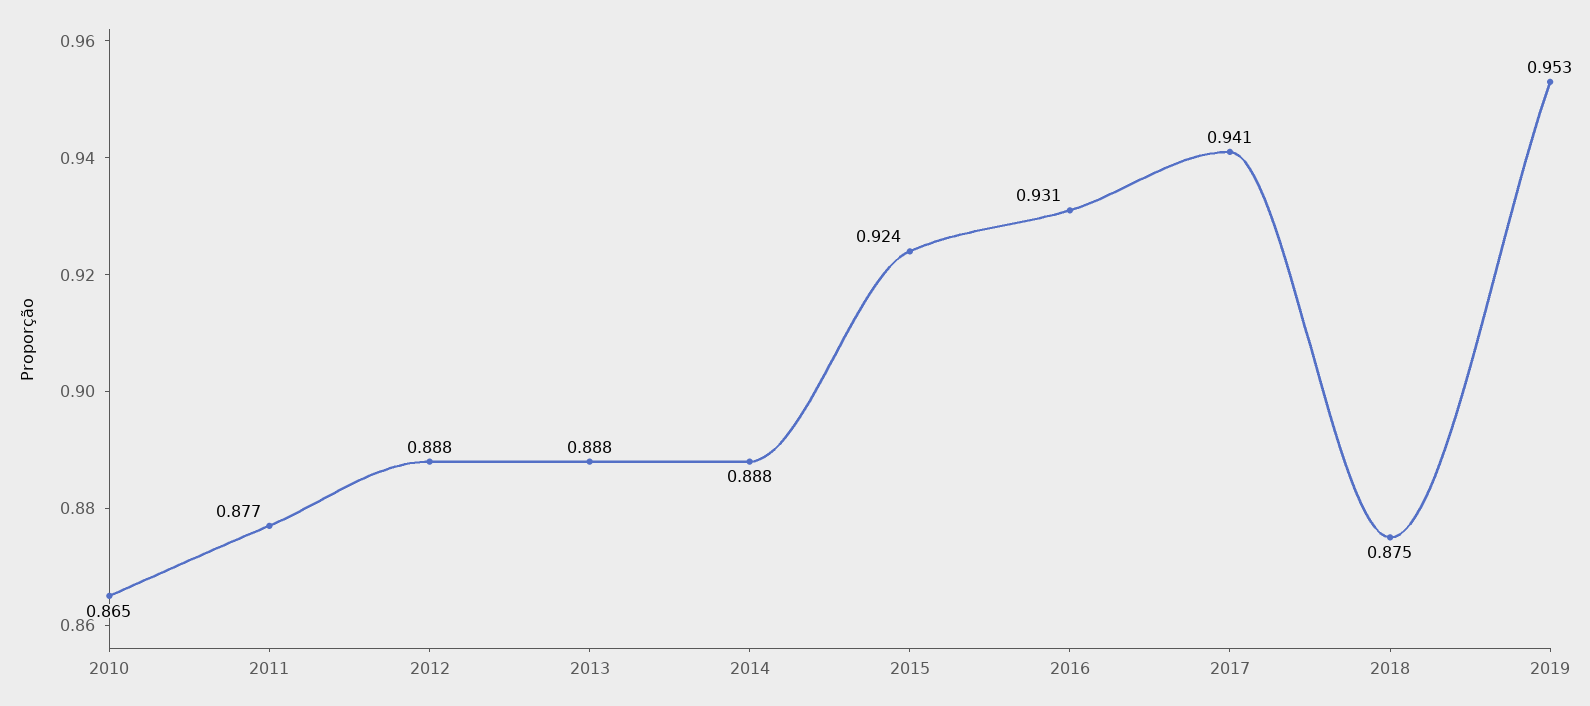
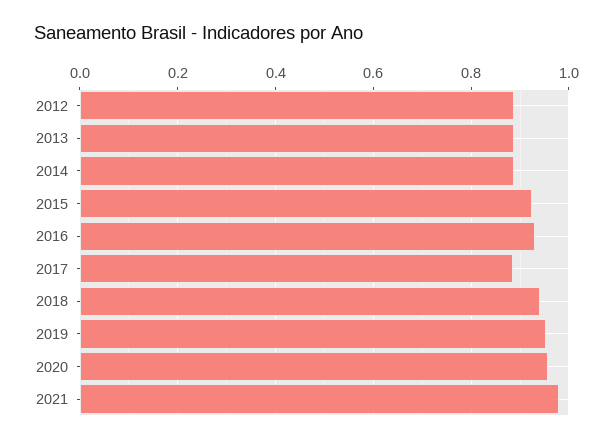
2010: 0.865 -> none
2011: 0.877 -> none
2017: 0.941 -> 0.88
2018: 0.875 -> 0.94
2020: none -> 0.96
2021: none -> 0.98

